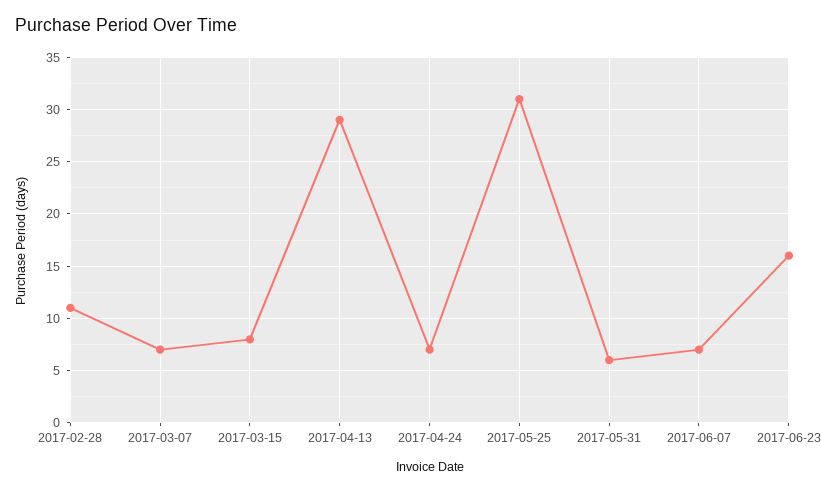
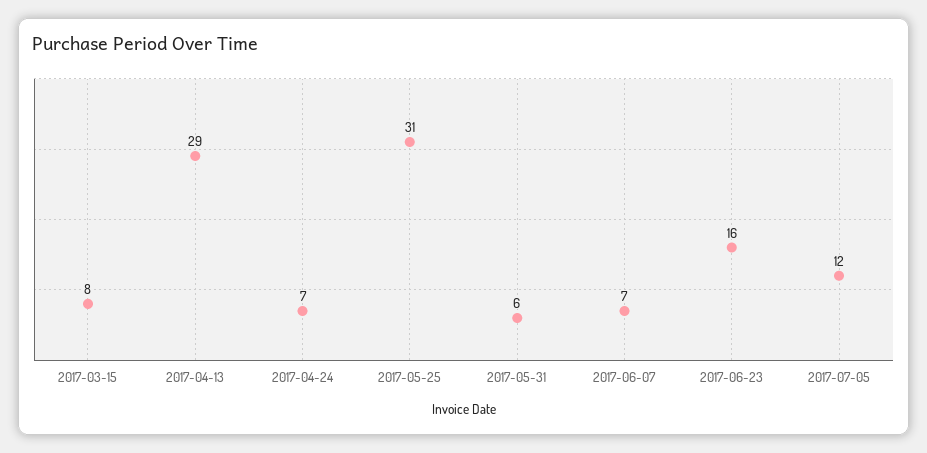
2017-02-28: 11 -> none
2017-03-07: 7 -> none
2017-07-05: none -> 12

